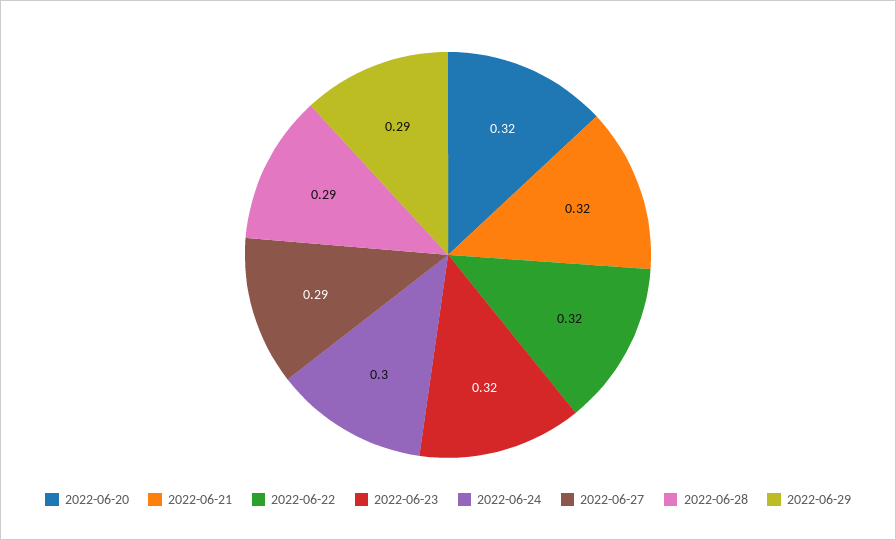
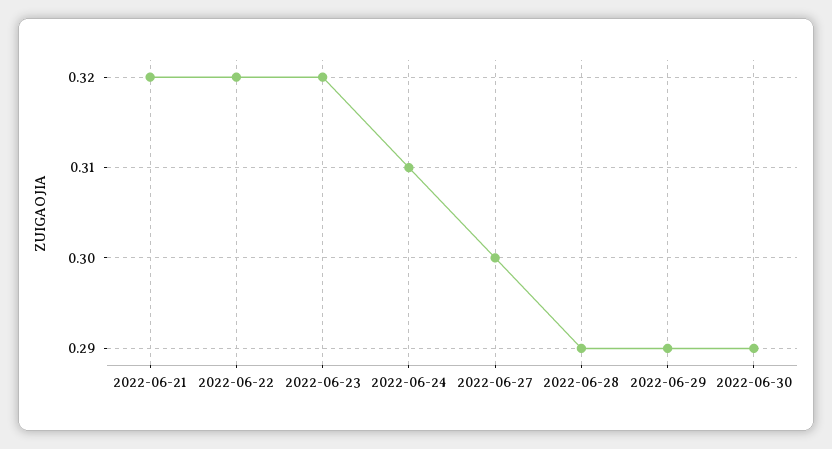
2022-06-20: 0.32 -> none
2022-06-24: 0.3 -> 0.31
2022-06-27: 0.29 -> 0.3
2022-06-30: none -> 0.29

